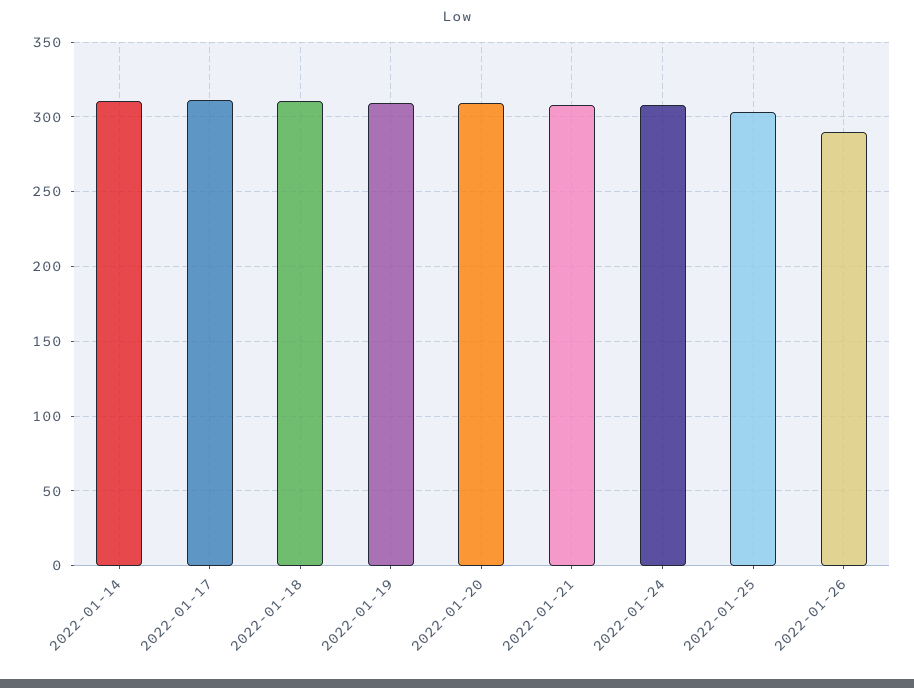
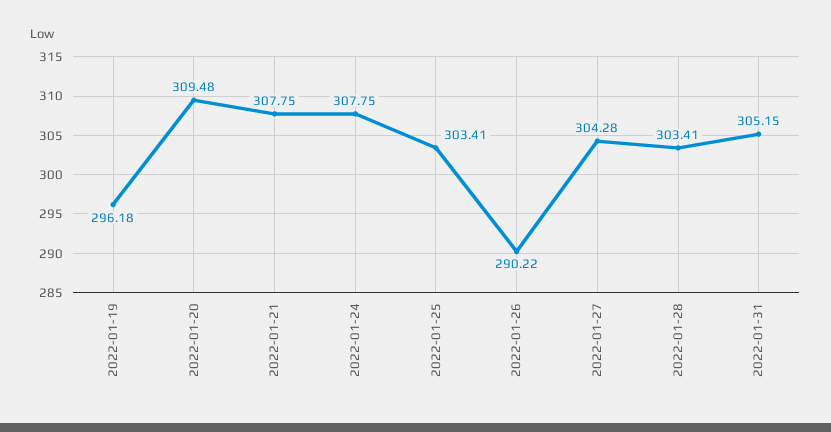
2022-01-14: 310 -> none
2022-01-17: 310 -> none
2022-01-18: 310 -> none
2022-01-19: 310 -> 296.18
2022-01-27: none -> 304.28
2022-01-28: none -> 303.41
2022-01-31: none -> 305.15

